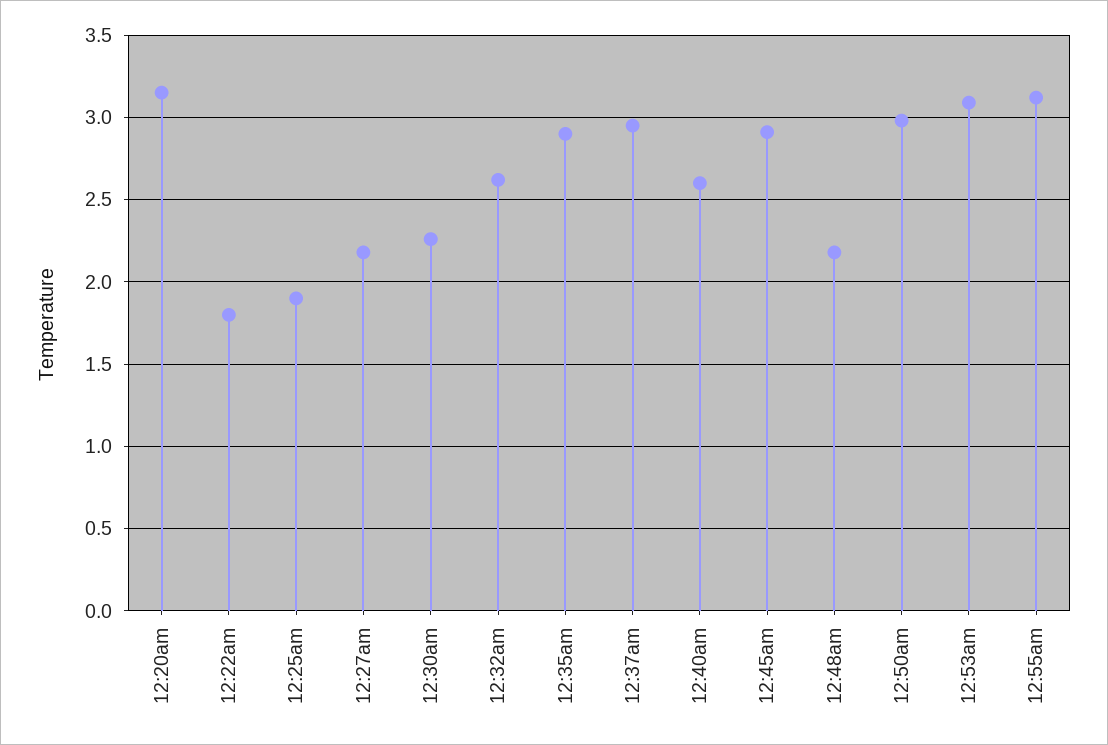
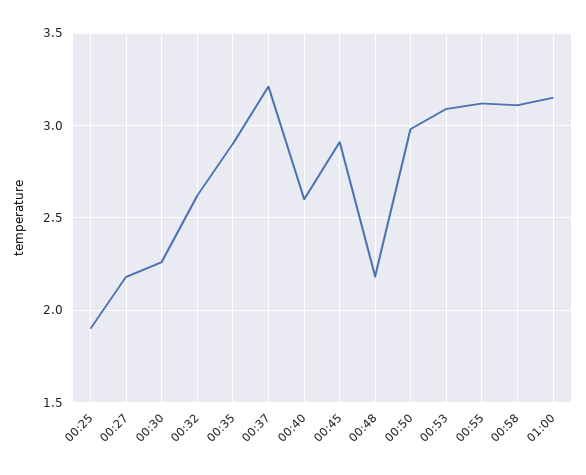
12:20am: 3.15 -> none
12:22am: 1.8 -> none
12:37am: 2.95 -> 3.2
00:58: none -> 3.1
01:00: none -> 3.15

